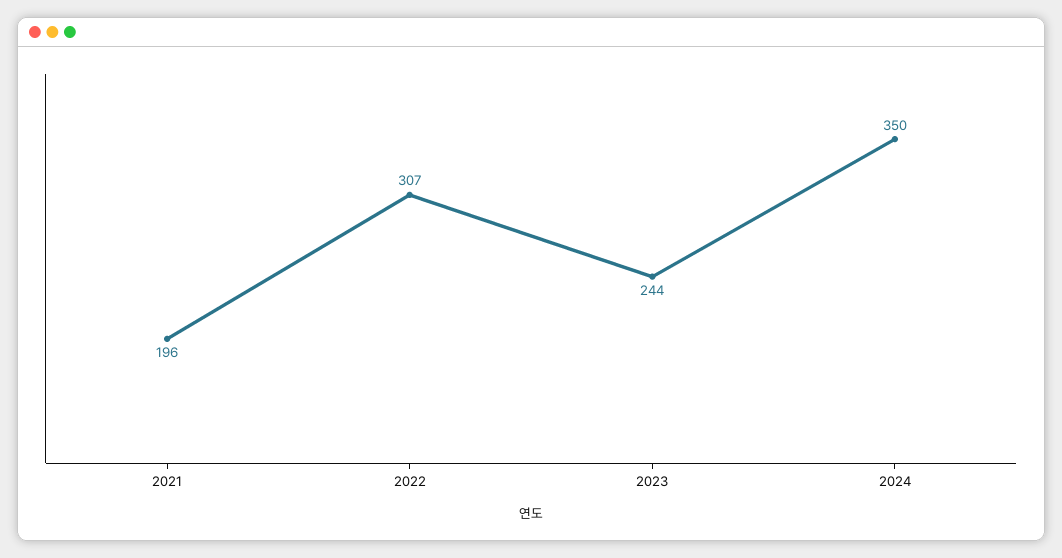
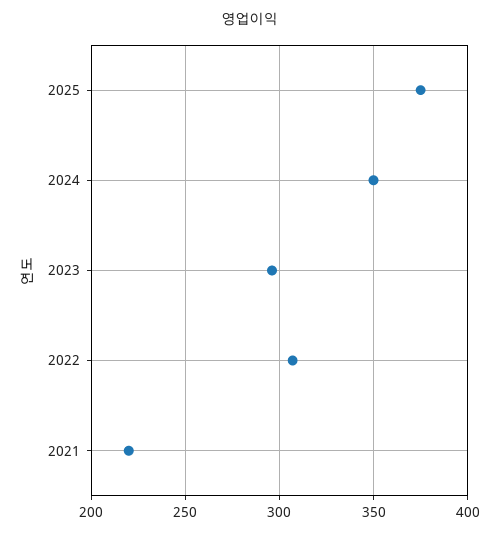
2021: 196 -> 220
2023: 244 -> 295
2025: none -> 375

